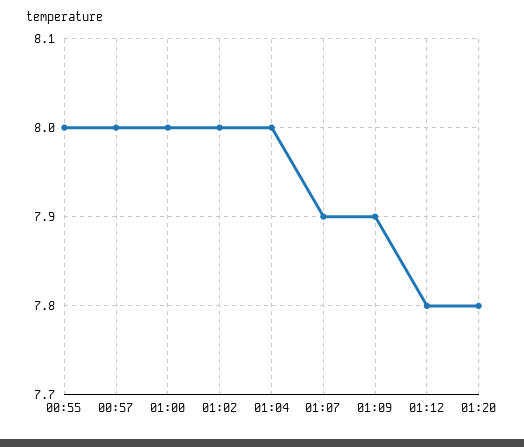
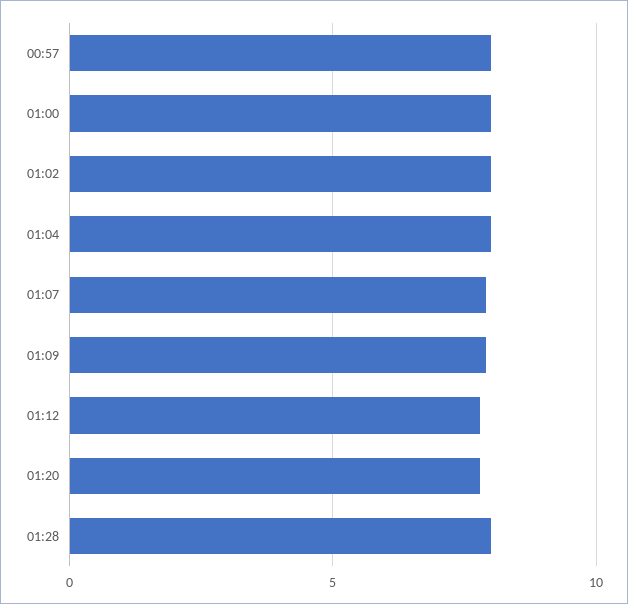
00:55: 8 -> none
01:28: none -> 8

